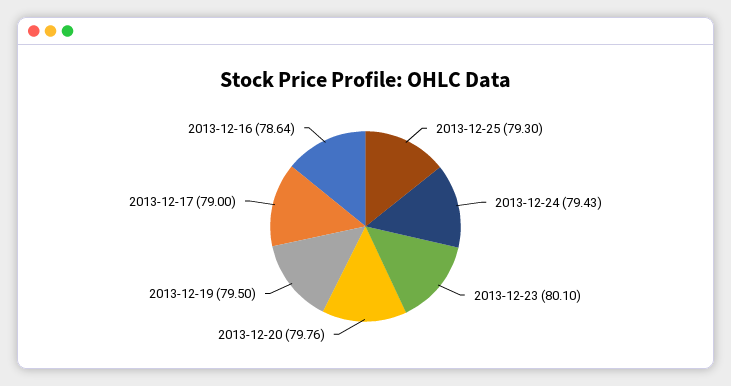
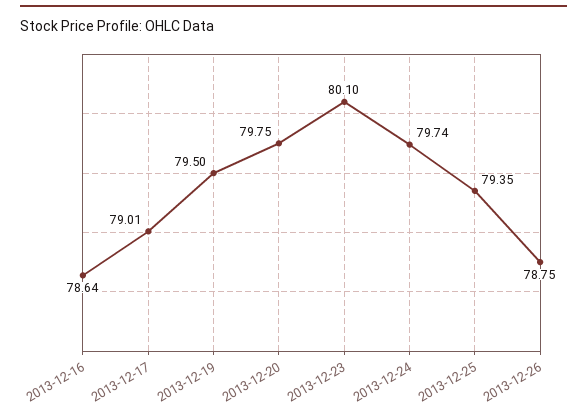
2013-12-25: 79.3 -> 79.35
2013-12-24: 79.43 -> 79.74
2013-12-20: 79.76 -> 79.75
2013-12-17: 79 -> 79.01
2013-12-26: none -> 78.75

